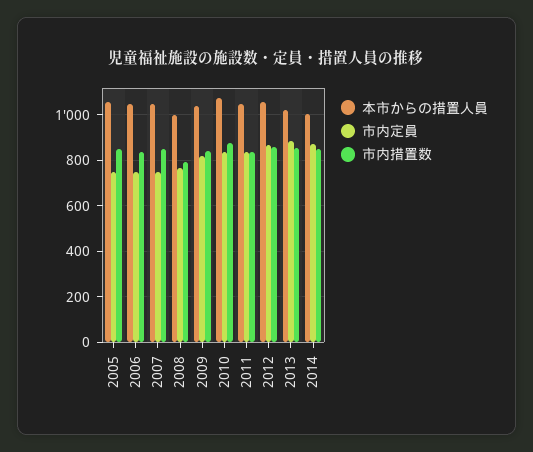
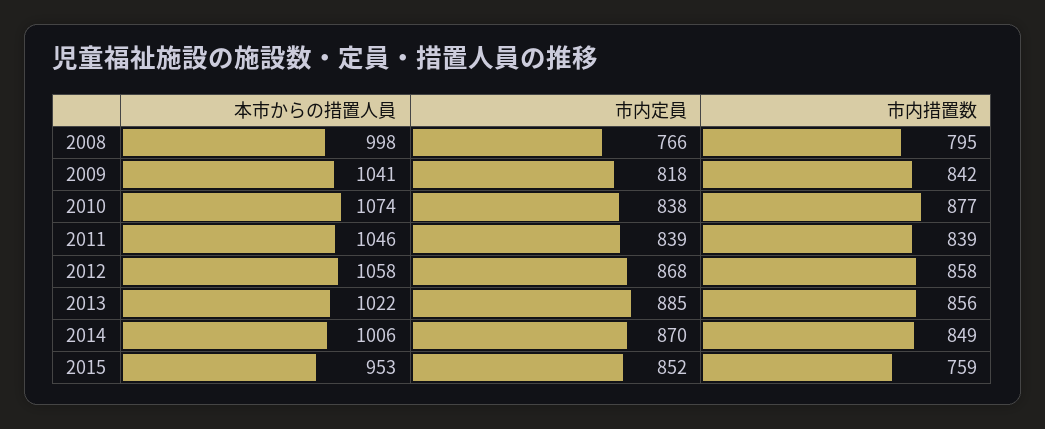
本市からの措置人員, 2005: 1050 -> none
市内定員, 2005: 750 -> none
市内措置数, 2005: 850 -> none
本市からの措置人員, 2006: 1050 -> none
市内定員, 2006: 750 -> none
市内措置数, 2006: 850 -> none
本市からの措置人員, 2007: 1050 -> none
市内定員, 2007: 750 -> none
市内措置数, 2007: 850 -> none
本市からの措置人員, 2015: none -> 953
市内定員, 2015: none -> 852
市内措置数, 2015: none -> 759

